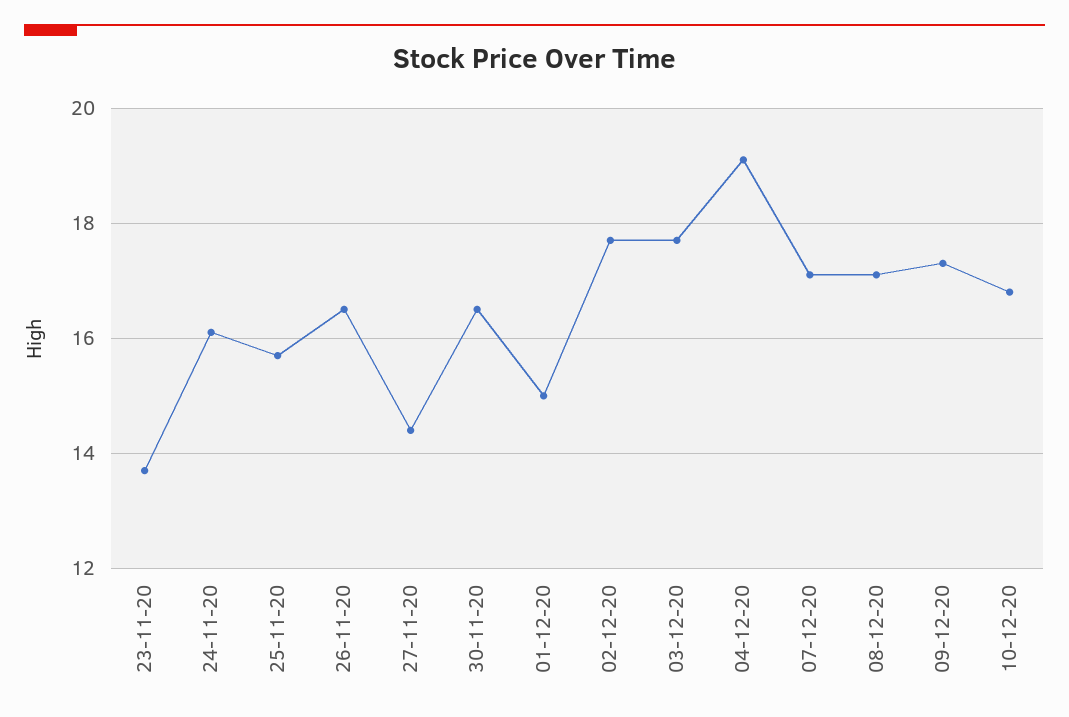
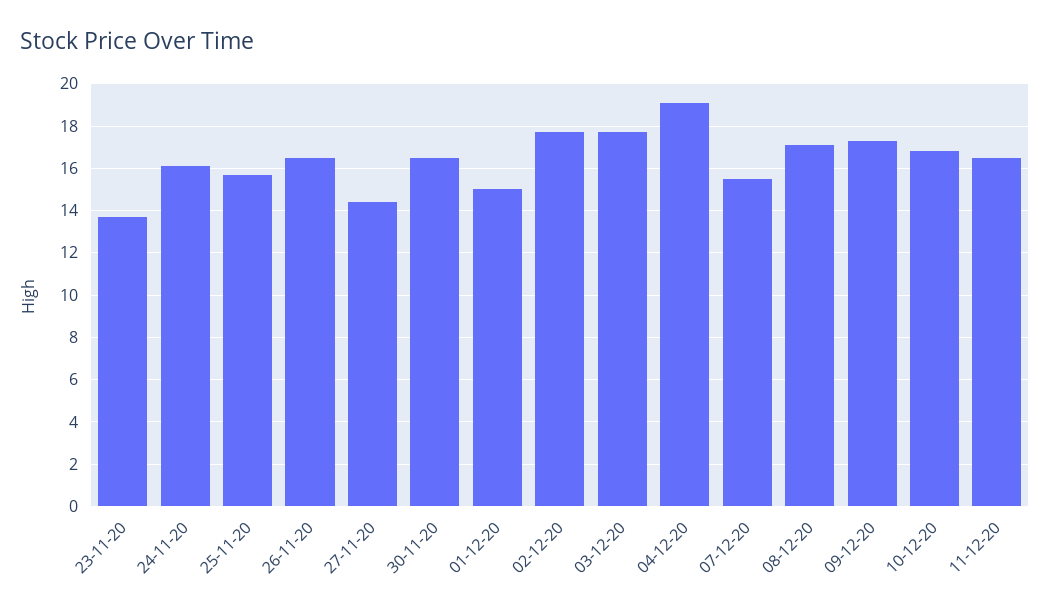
07-12-20: 17 -> 15.5
11-12-20: none -> 16.5

